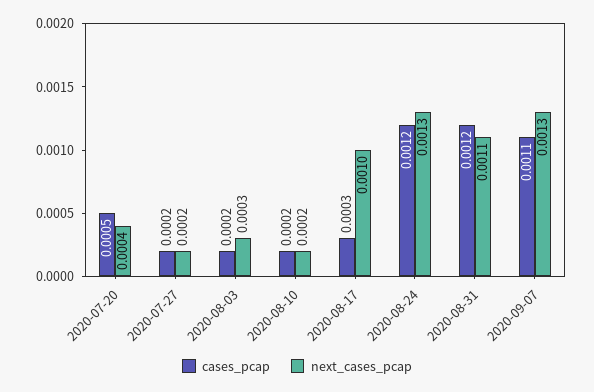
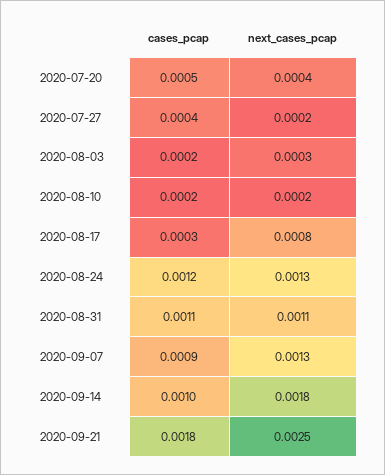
cases_pcap, 2020-07-27: 0.0002 -> 0.0004
next_cases_pcap, 2020-08-17: 0.001 -> 0.0008
cases_pcap, 2020-08-31: 0.0012 -> 0.0011
cases_pcap, 2020-09-07: 0.0011 -> 0.0009
cases_pcap, 2020-09-14: none -> 0.001
next_cases_pcap, 2020-09-14: none -> 0.0018
cases_pcap, 2020-09-21: none -> 0.0018
next_cases_pcap, 2020-09-21: none -> 0.0025

